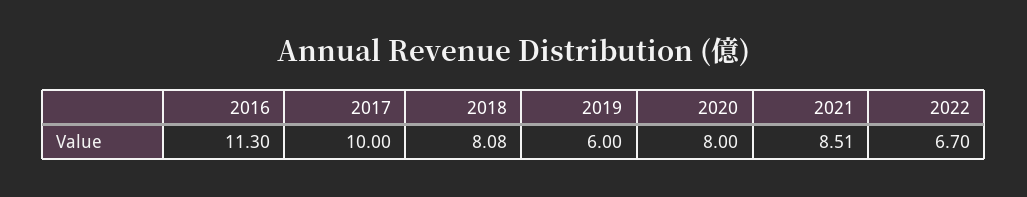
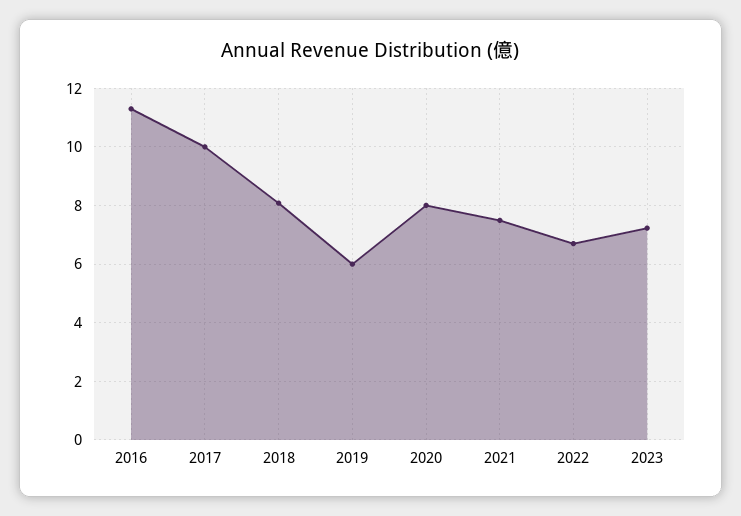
2021: 8.51 -> 7.5
2023: none -> 7.25

